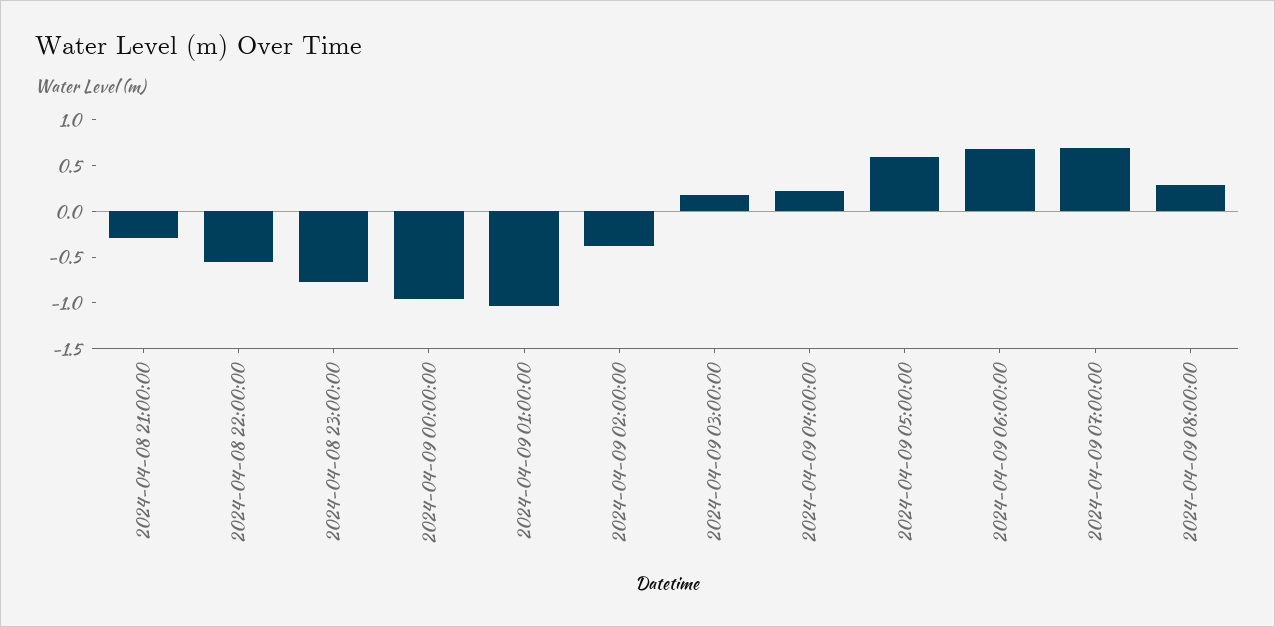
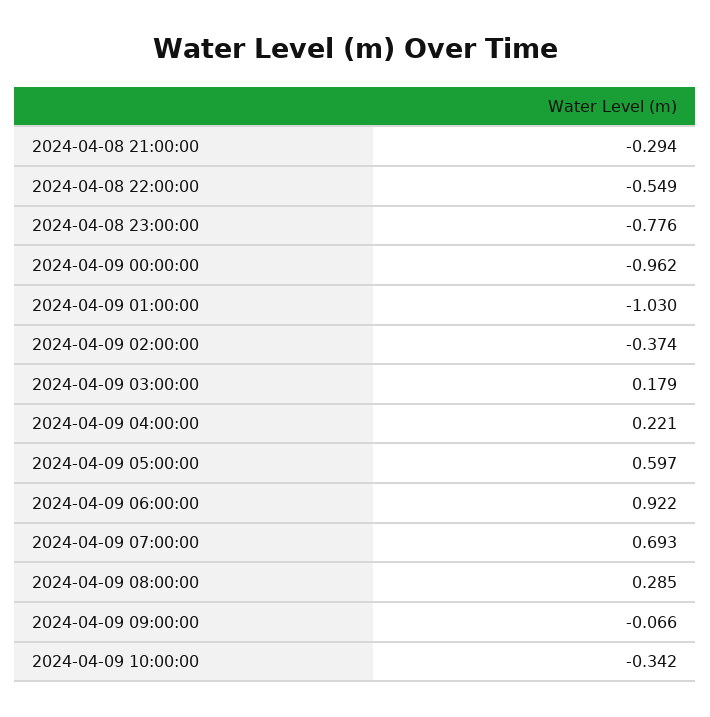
2024-04-09 06:00:00: 0.7 -> 0.922
2024-04-09 09:00:00: none -> -0.066
2024-04-09 10:00:00: none -> -0.342

